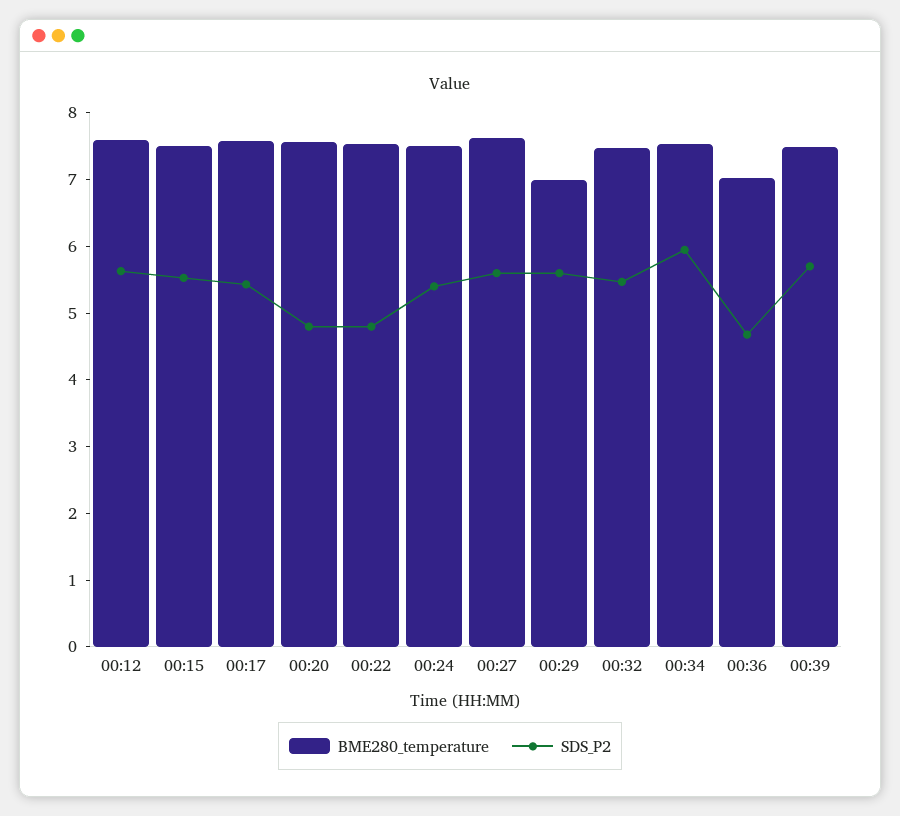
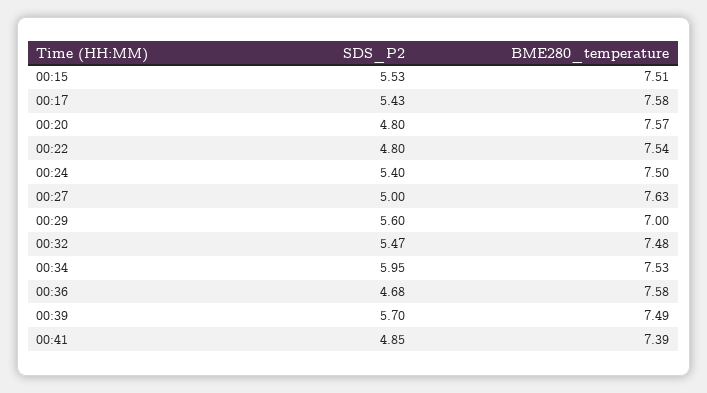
BME280_temperature, 00:12: 7.6 -> none
SDS_P2, 00:12: 5.6 -> none
SDS_P2, 00:27: 5.6 -> 5
BME280_temperature, 00:36: 7 -> 7.58
SDS_P2, 00:41: none -> 4.85
BME280_temperature, 00:41: none -> 7.39

